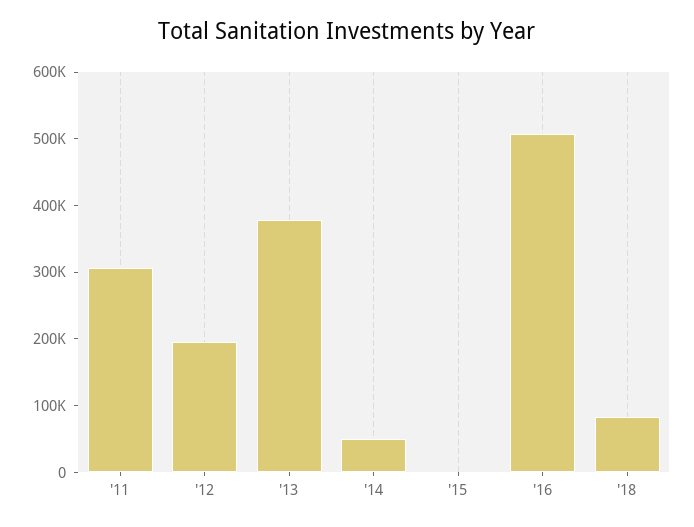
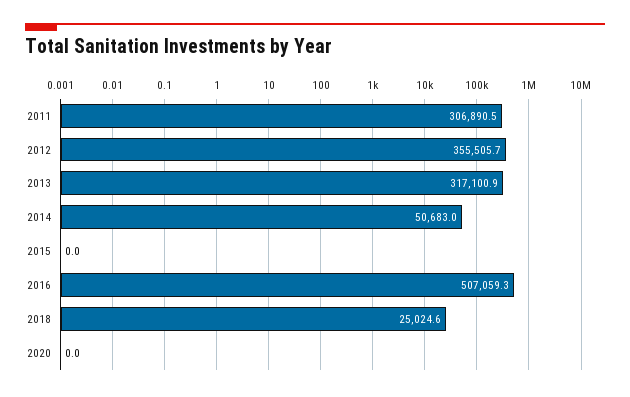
'12: 200000 -> 355505.7
'13: 380000 -> 317100.9
'18: 80000 -> 25024.6
2020: none -> 0

